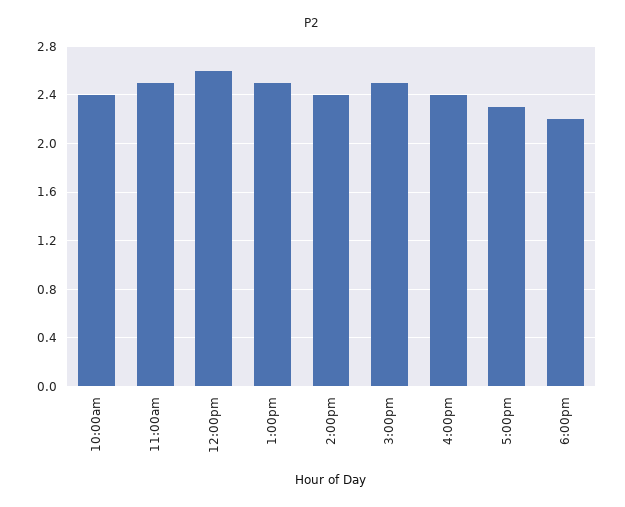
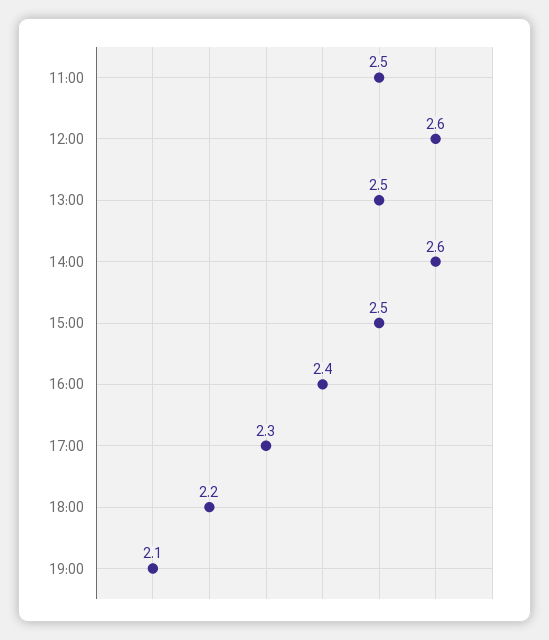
10:00am: 2.4 -> none
2:00pm: 2.4 -> 2.6
19:00: none -> 2.1

